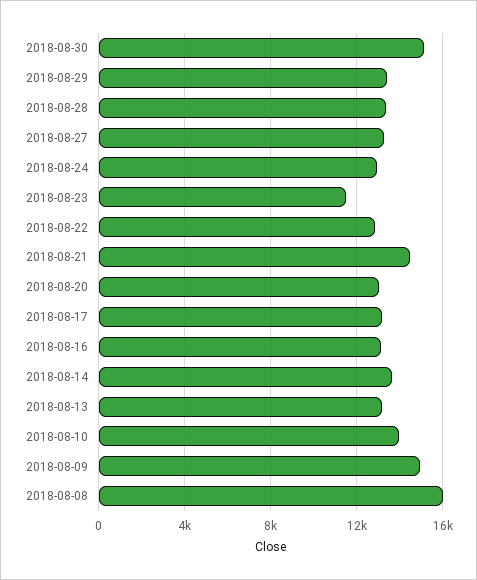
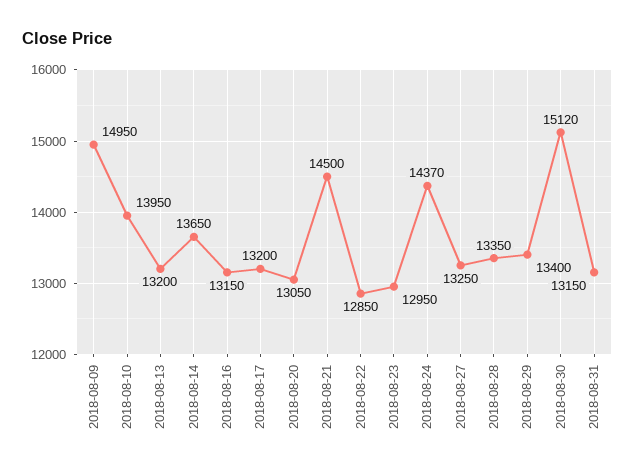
2018-08-24: 13000 -> 14370
2018-08-23: 11500 -> 12950
2018-08-08: 16000 -> none
2018-08-31: none -> 13150

